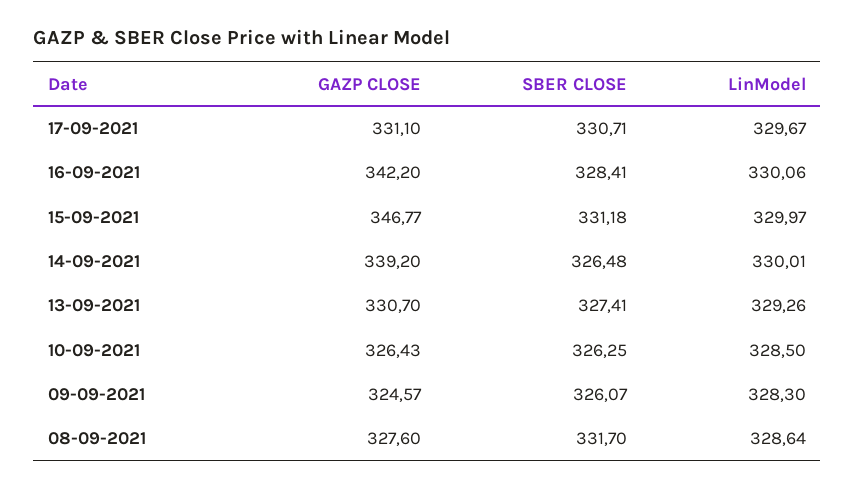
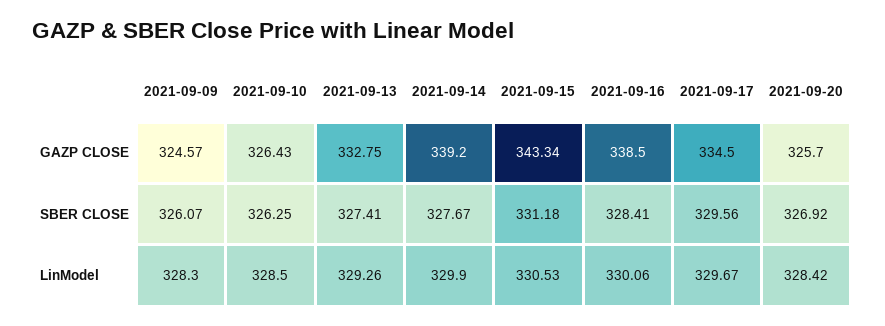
GAZP CLOSE, 17-09-2021: 331.1 -> 334.5
SBER CLOSE, 17-09-2021: 330.71 -> 329.56
GAZP CLOSE, 16-09-2021: 342.2 -> 338.5
GAZP CLOSE, 15-09-2021: 346.77 -> 343.34
LinModel, 15-09-2021: 329.97 -> 330.53
SBER CLOSE, 14-09-2021: 326.48 -> 327.67
LinModel, 14-09-2021: 330.01 -> 329.9
GAZP CLOSE, 13-09-2021: 330.7 -> 332.75
GAZP CLOSE, 08-09-2021: 327.6 -> none
SBER CLOSE, 08-09-2021: 331.7 -> none
LinModel, 08-09-2021: 328.64 -> none
GAZP CLOSE, 2021-09-20: none -> 325.7
SBER CLOSE, 2021-09-20: none -> 326.92
LinModel, 2021-09-20: none -> 328.42

